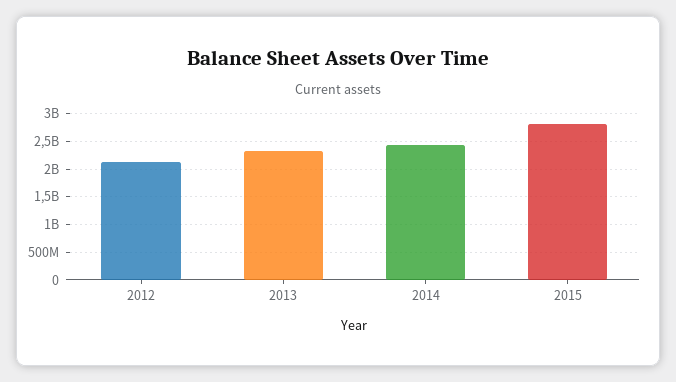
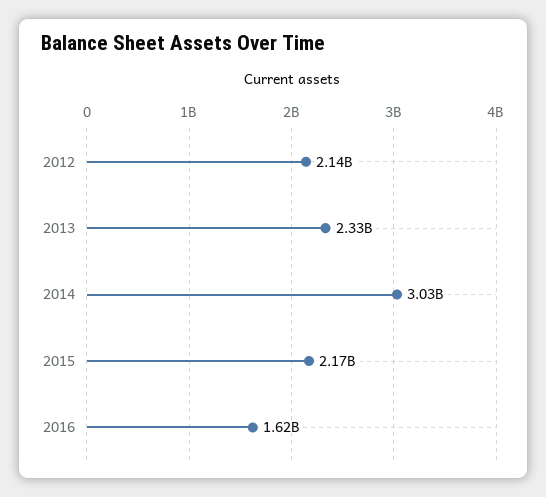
2014: 2500000000 -> 3030000000
2015: 2750000000 -> 2170000000
2016: none -> 1620000000

